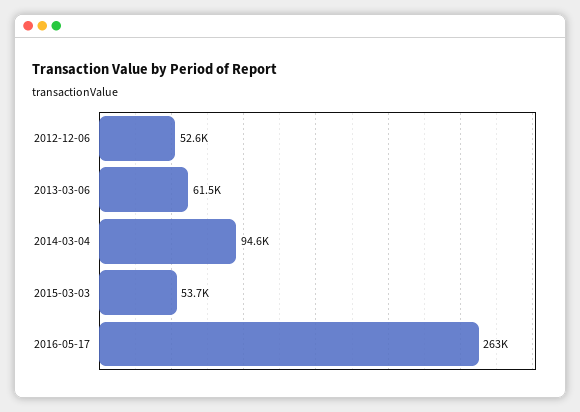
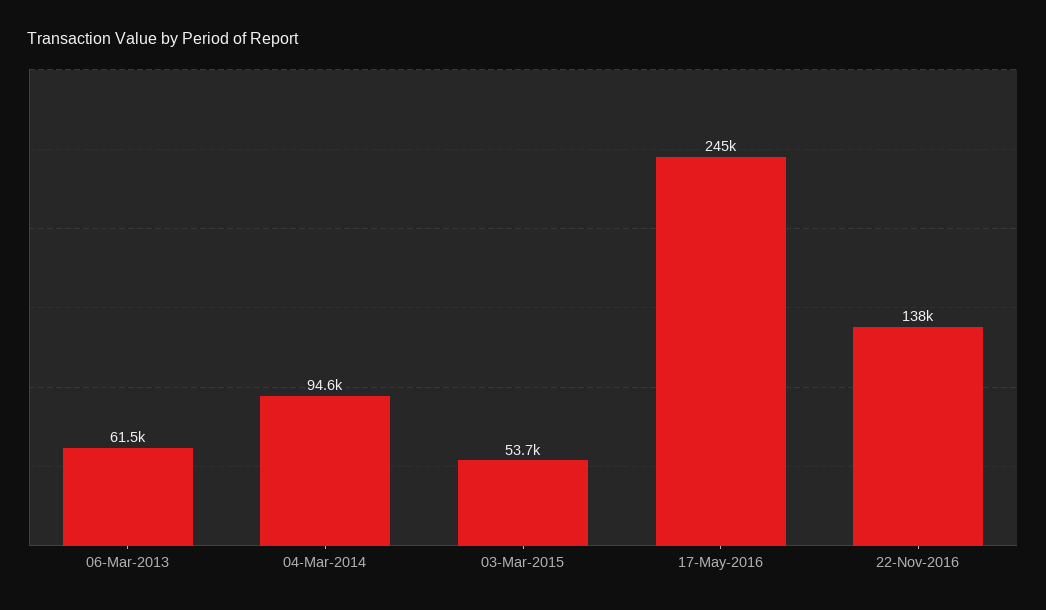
2012-12-06: 52600 -> none
2016-05-17: 263000 -> 245000
22-Nov-2016: none -> 138000

